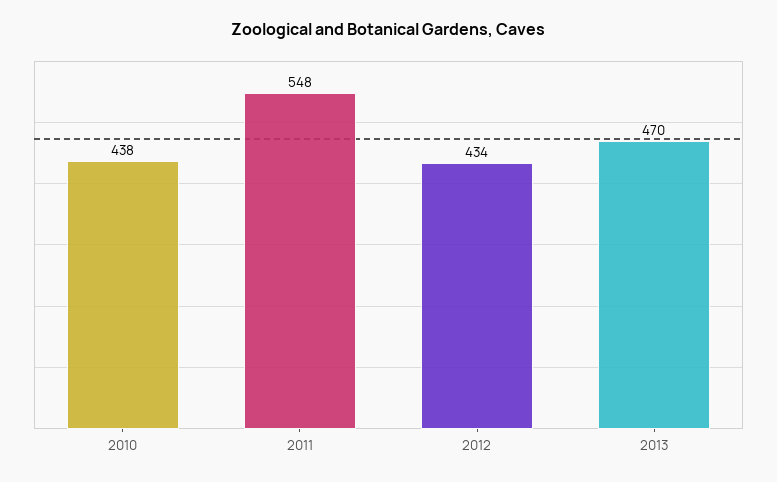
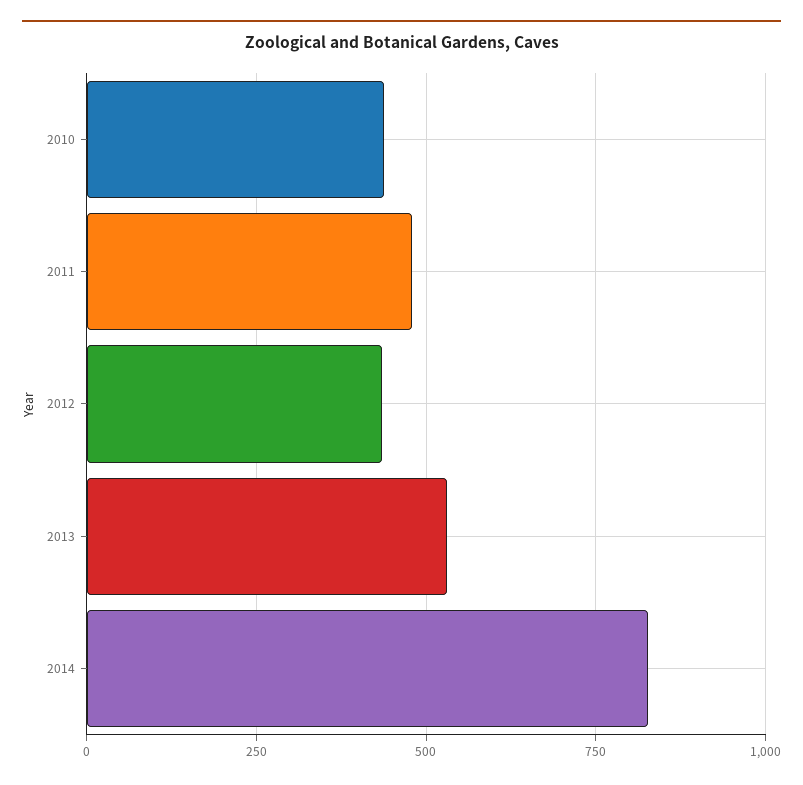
2011: 548 -> 475
2013: 470 -> 525
2014: none -> 825

